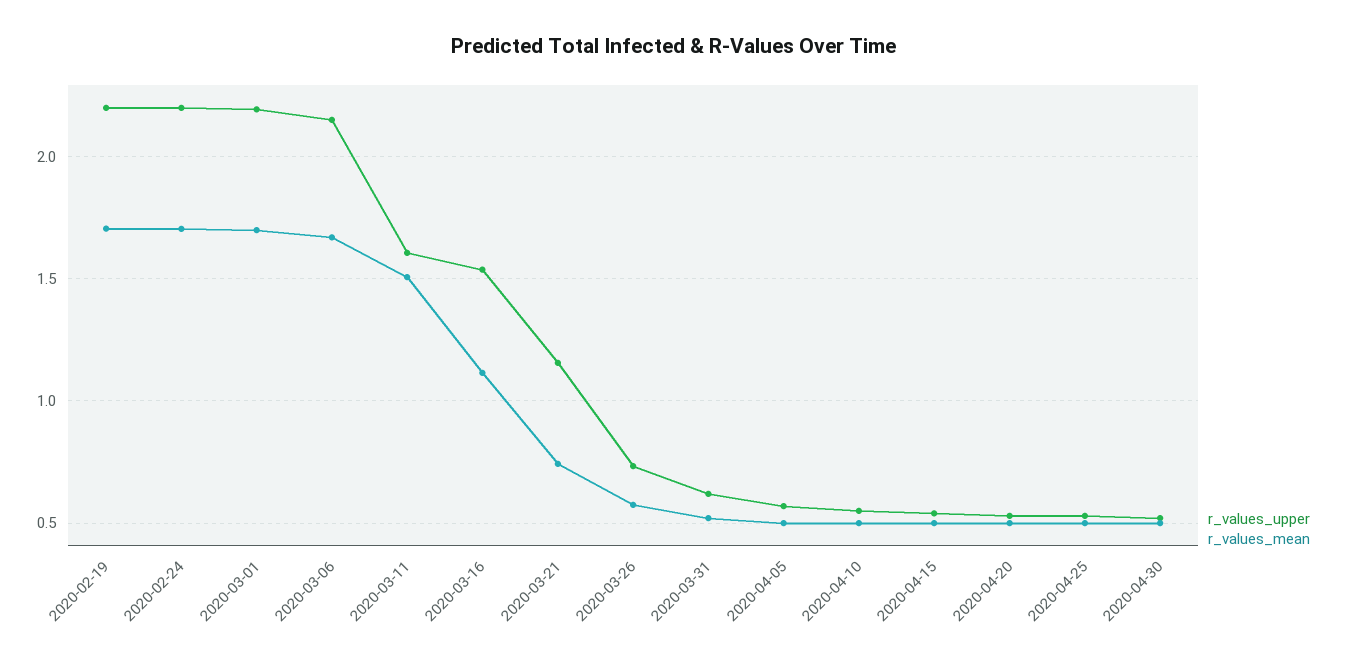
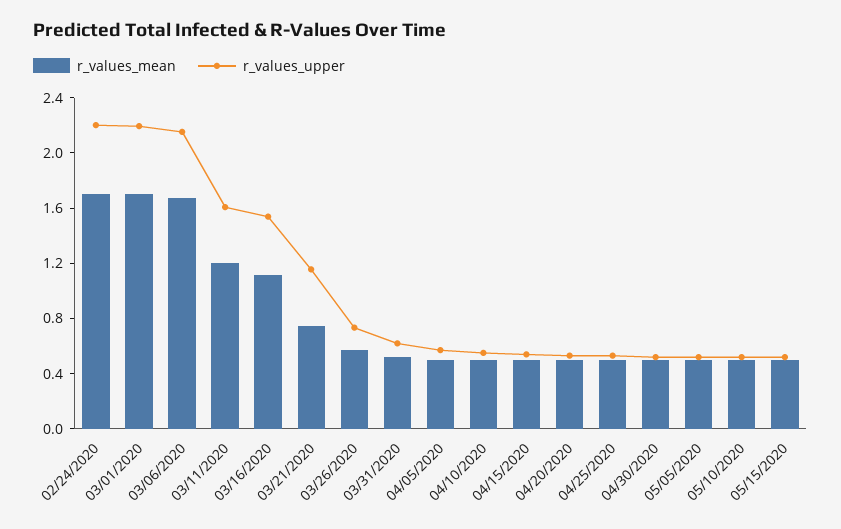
r_values_upper, 2020-02-19: 2.2 -> none
r_values_mean, 2020-02-19: 1.7 -> none
r_values_mean, 2020-03-11: 1.5 -> 1.2
r_values_mean, 05/05/2020: none -> 0.5
r_values_upper, 05/05/2020: none -> 0.5
r_values_mean, 05/10/2020: none -> 0.5
r_values_upper, 05/10/2020: none -> 0.5
r_values_mean, 05/15/2020: none -> 0.5
r_values_upper, 05/15/2020: none -> 0.5

